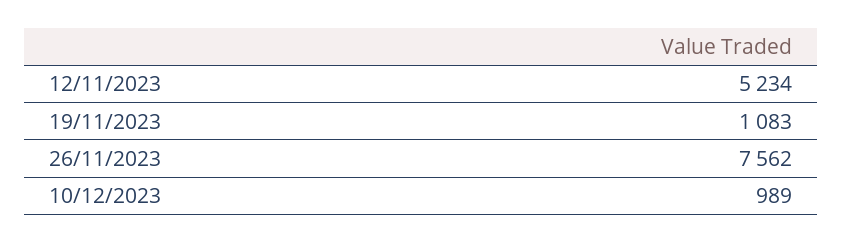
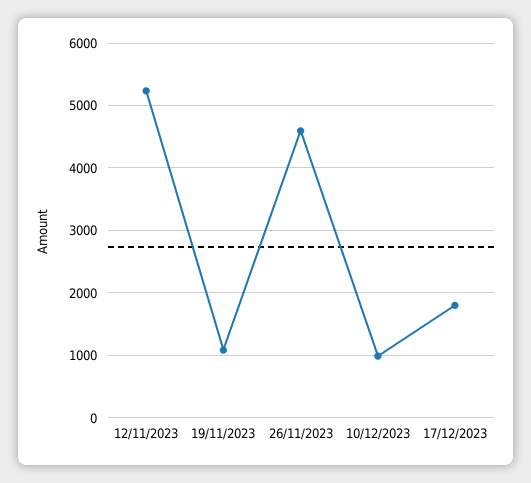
26/11/2023: 7562 -> 4600
17/12/2023: none -> 1800

